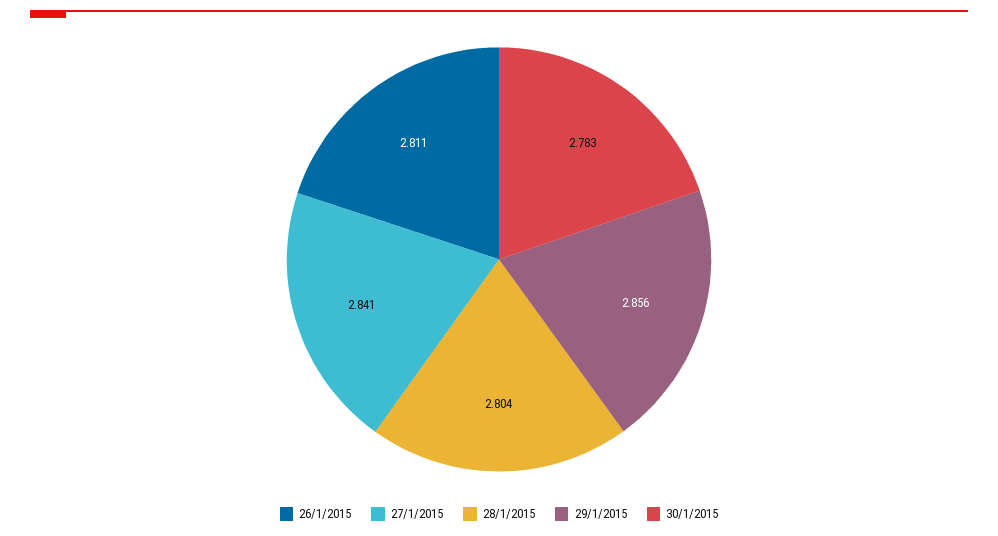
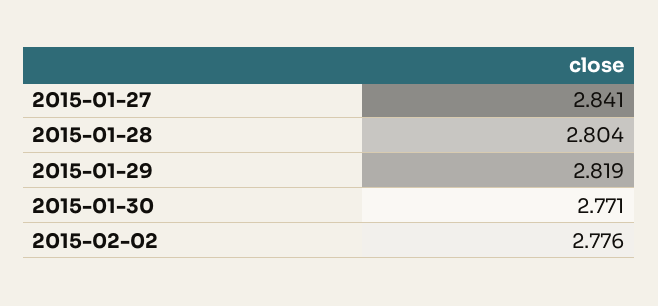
26/1/2015: 2.811 -> none
29/1/2015: 2.856 -> 2.819
30/1/2015: 2.783 -> 2.771
2015-02-02: none -> 2.776

